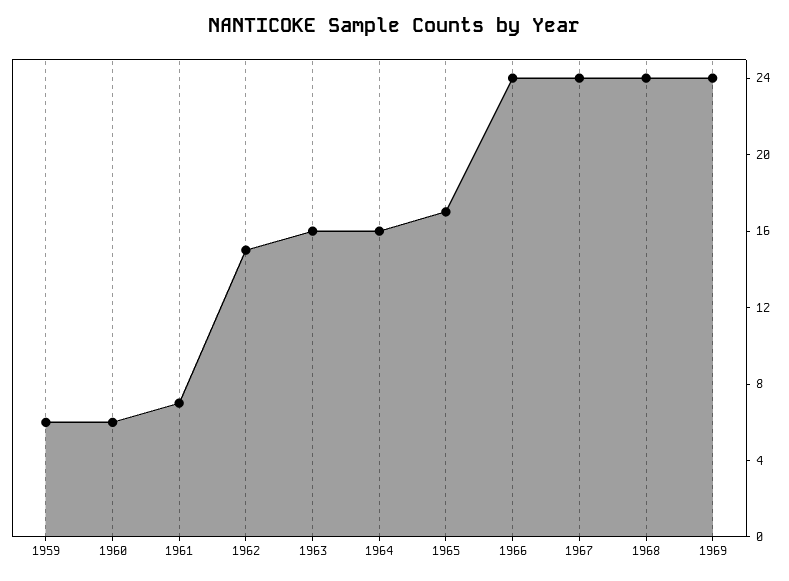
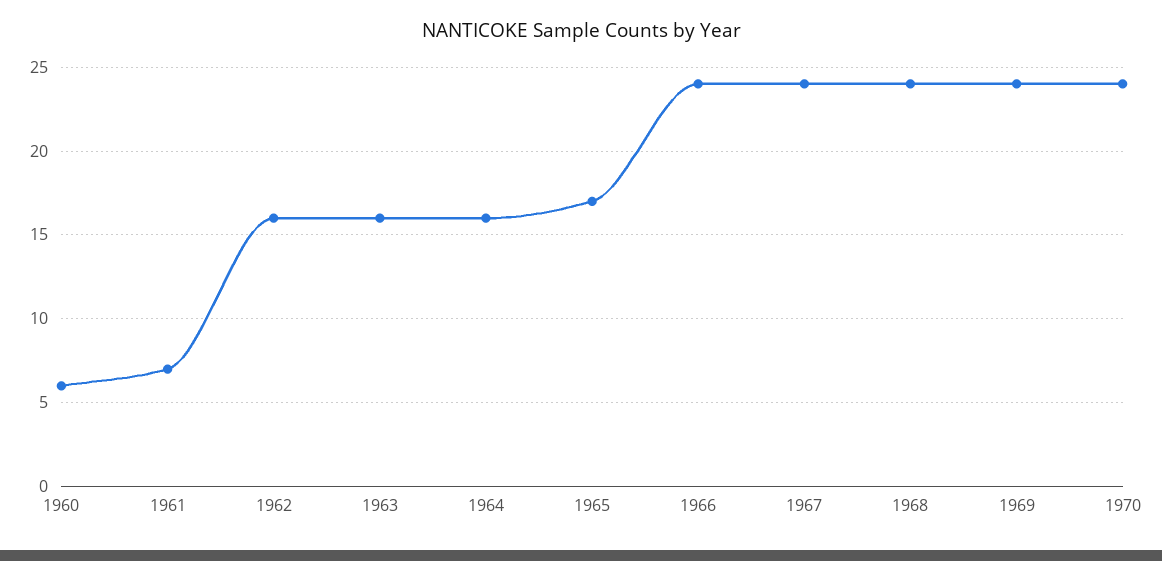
1959: 6 -> none
1962: 15 -> 16
1970: none -> 24

